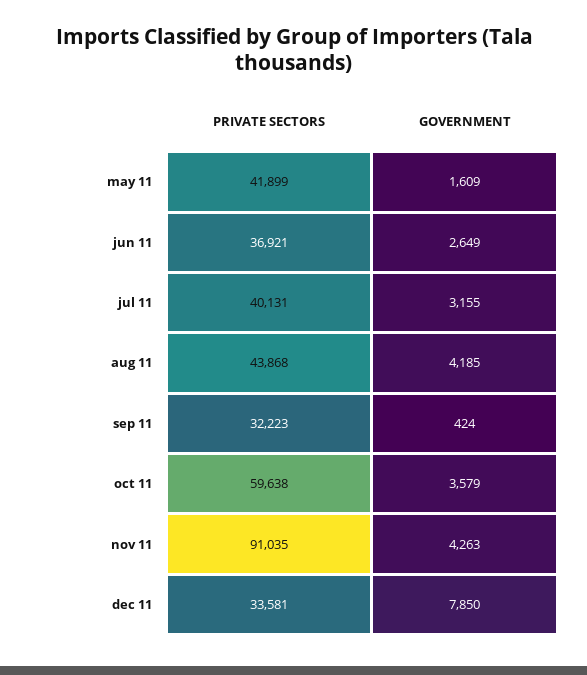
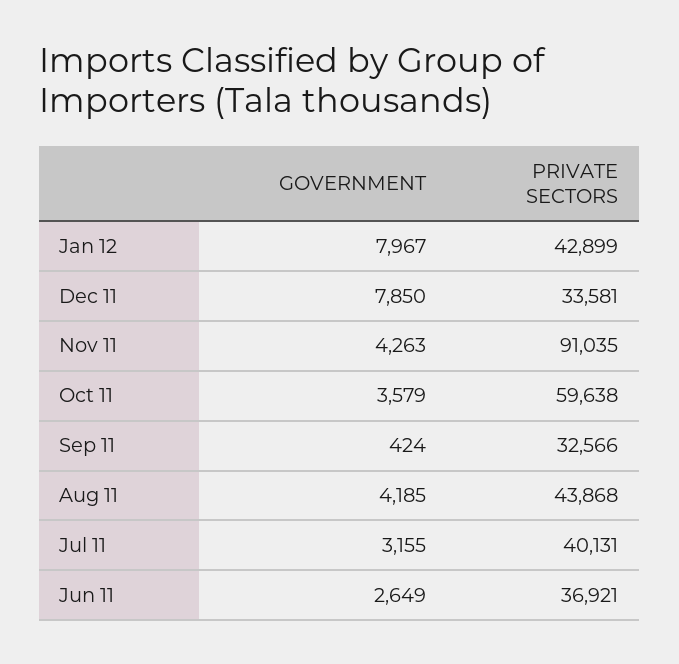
PRIVATE SECTORS, may 11: 41899 -> none
GOVERNMENT, may 11: 1609 -> none
PRIVATE SECTORS, sep 11: 32223 -> 32566
GOVERNMENT, Jan 12: none -> 7967
PRIVATE SECTORS, Jan 12: none -> 42899

